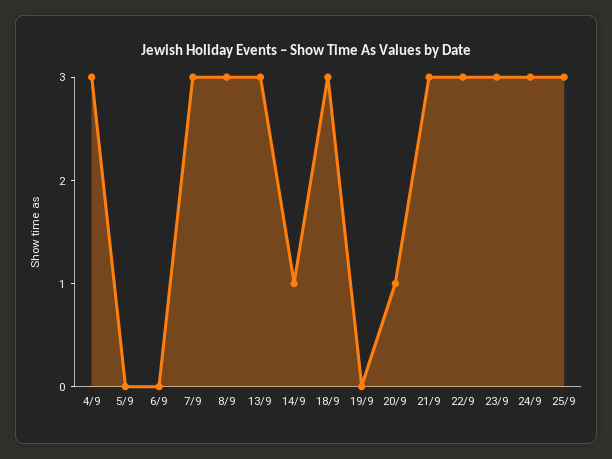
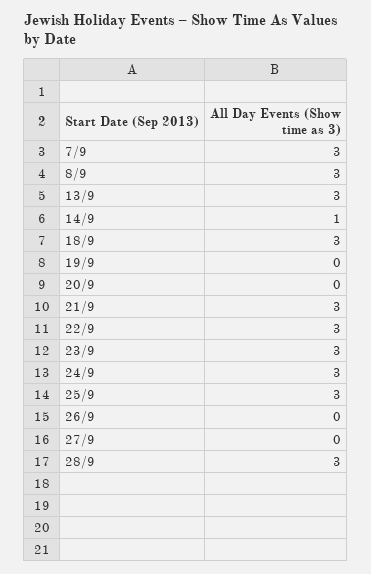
4/9: 3 -> none
5/9: 0 -> none
6/9: 0 -> none
20/9: 1 -> 0
26/9: none -> 0
27/9: none -> 0
28/9: none -> 3

